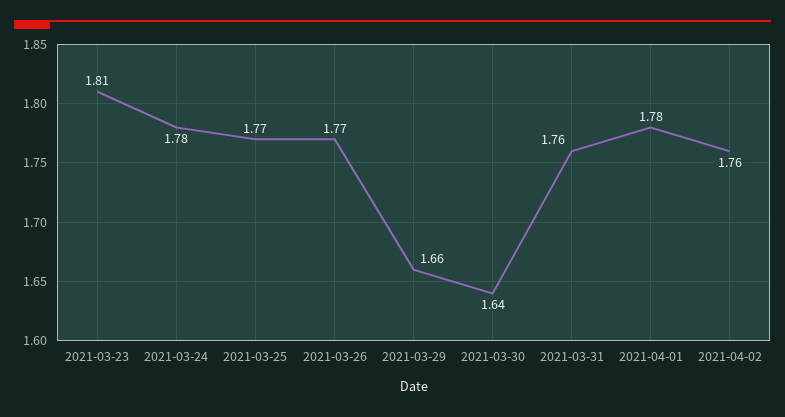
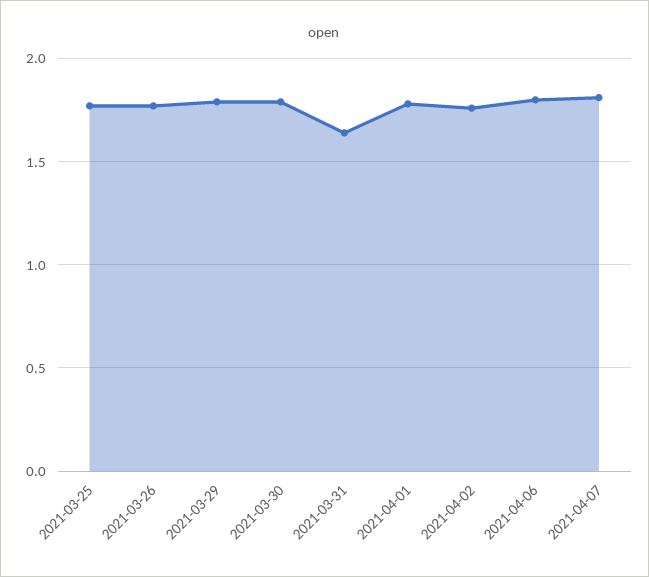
2021-03-23: 1.81 -> none
2021-03-24: 1.78 -> none
2021-03-29: 1.66 -> 1.8
2021-03-30: 1.64 -> 1.8
2021-03-31: 1.76 -> 1.65
2021-04-06: none -> 1.8
2021-04-07: none -> 1.8

